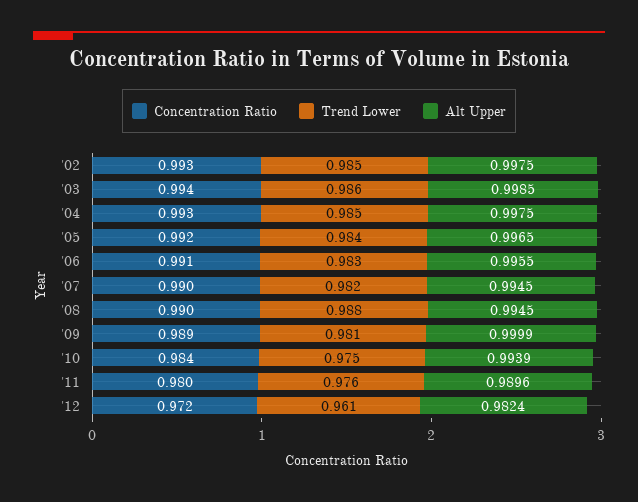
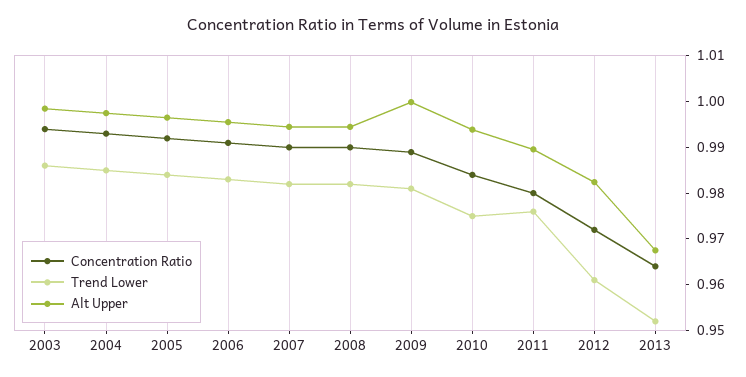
Concentration Ratio, '02: 0.993 -> none
Trend Lower, '02: 0.985 -> none
Alt Upper, '02: 0.9975 -> none
Trend Lower, '08: 0.988 -> 0.982
Concentration Ratio, 2013: none -> 0.964
Trend Lower, 2013: none -> 0.952
Alt Upper, 2013: none -> 0.968

